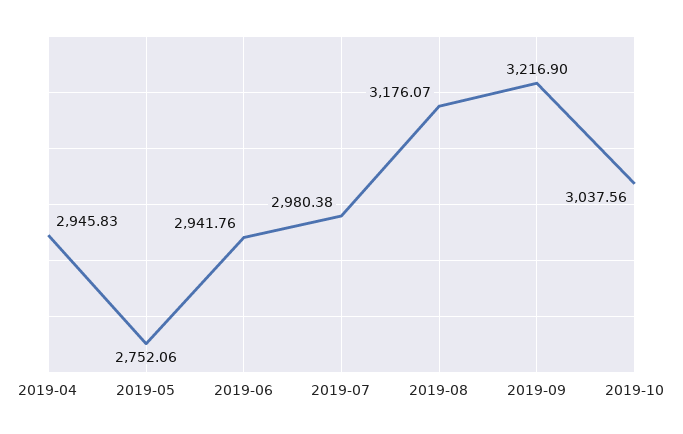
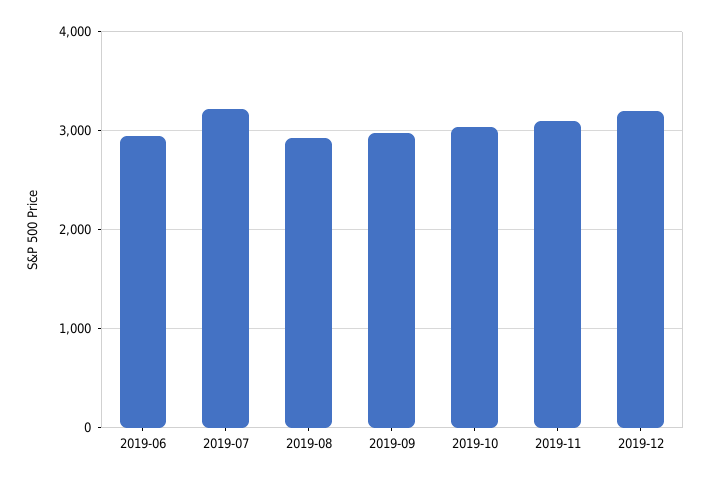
2019-04: 2945.83 -> none
2019-05: 2752.06 -> none
2019-07: 2980.38 -> 3200
2019-08: 3176.07 -> 2900
2019-09: 3216.9 -> 3000
2019-11: none -> 3100
2019-12: none -> 3200

